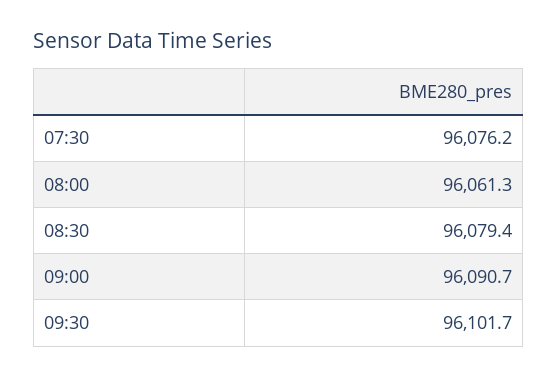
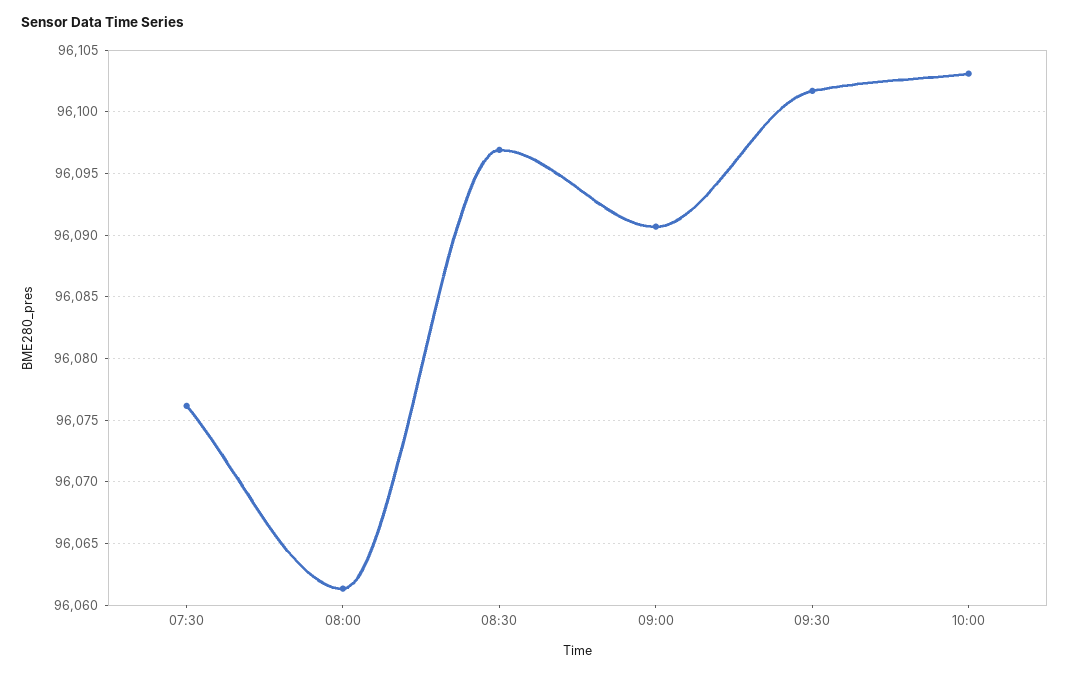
08:30: 96079.4 -> 96097
10:00: none -> 96103

